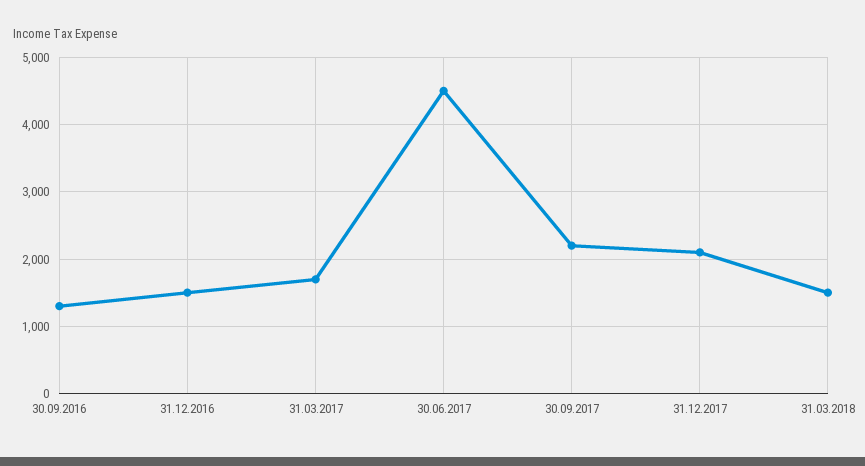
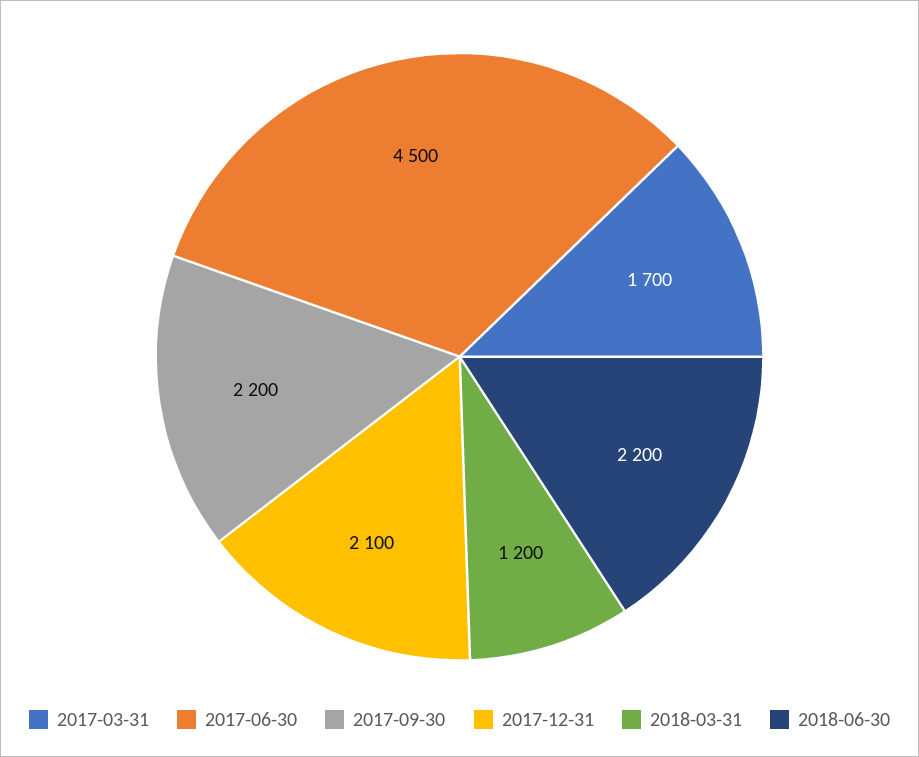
30.09.2016: 1300 -> none
31.12.2016: 1500 -> none
31.03.2018: 1500 -> 1200
2018-06-30: none -> 2200

